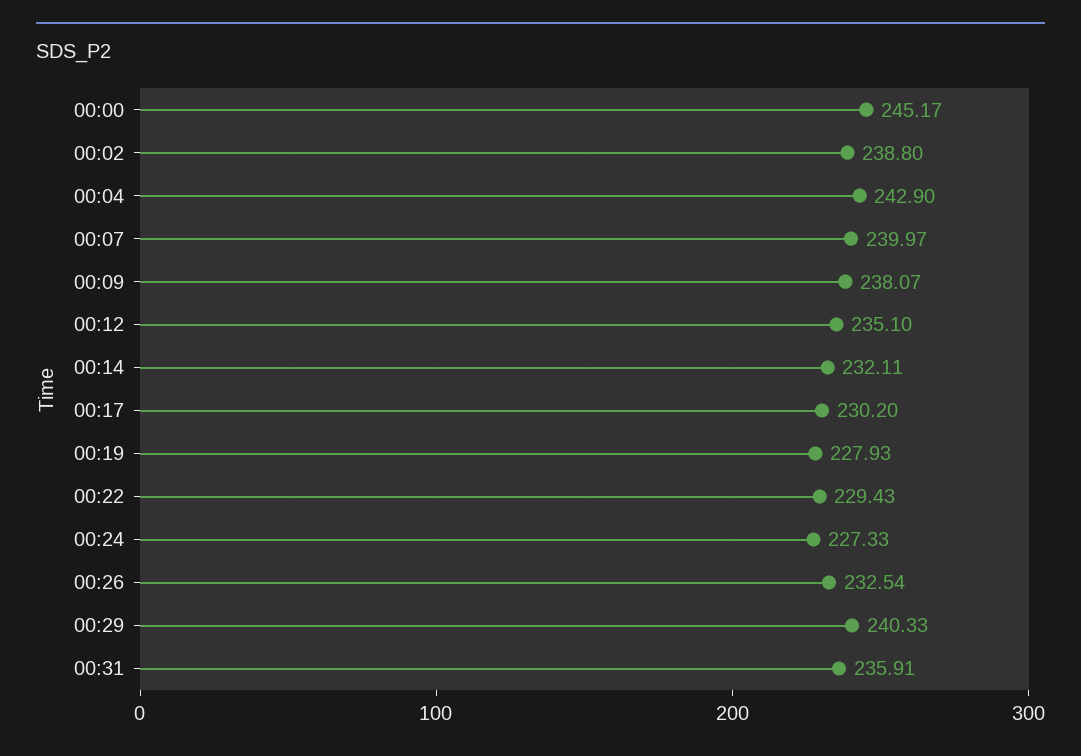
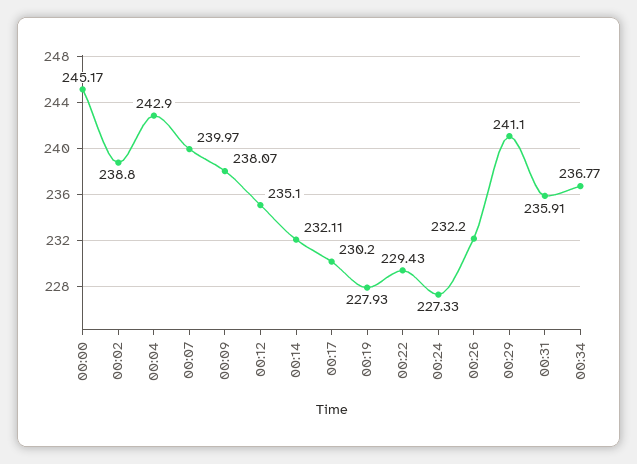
00:26: 232.54 -> 232.2
00:29: 240.33 -> 241.1
00:34: none -> 236.77

